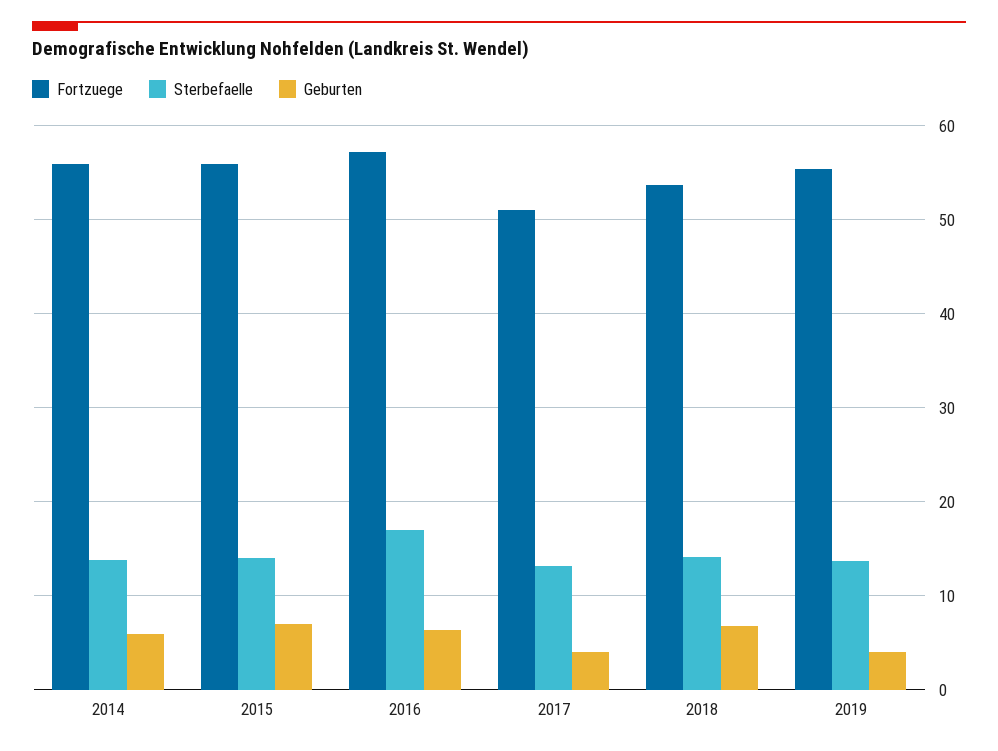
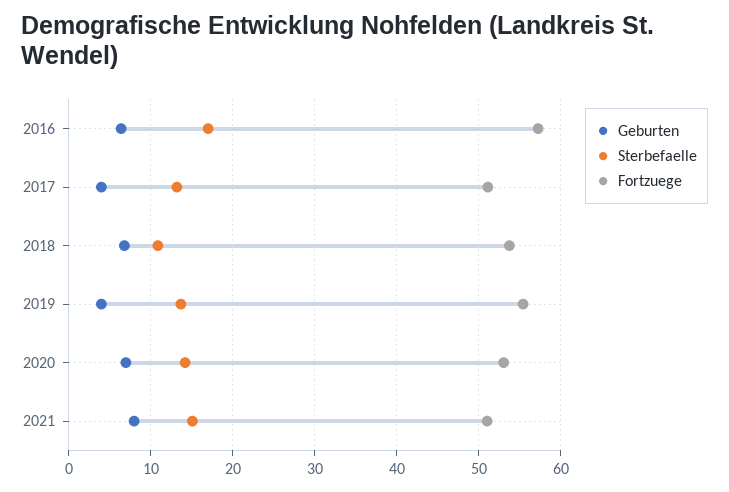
Fortzuege, 2014: 56 -> none
Sterbefaelle, 2014: 14 -> none
Geburten, 2014: 6 -> none
Fortzuege, 2015: 56 -> none
Sterbefaelle, 2015: 14 -> none
Geburten, 2015: 7 -> none
Sterbefaelle, 2018: 14 -> 11
Geburten, 2020: none -> 7
Sterbefaelle, 2020: none -> 14
Fortzuege, 2020: none -> 53
Geburten, 2021: none -> 8
Sterbefaelle, 2021: none -> 15
Fortzuege, 2021: none -> 51

